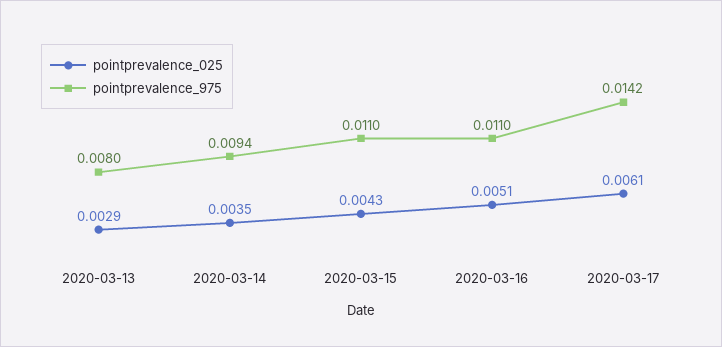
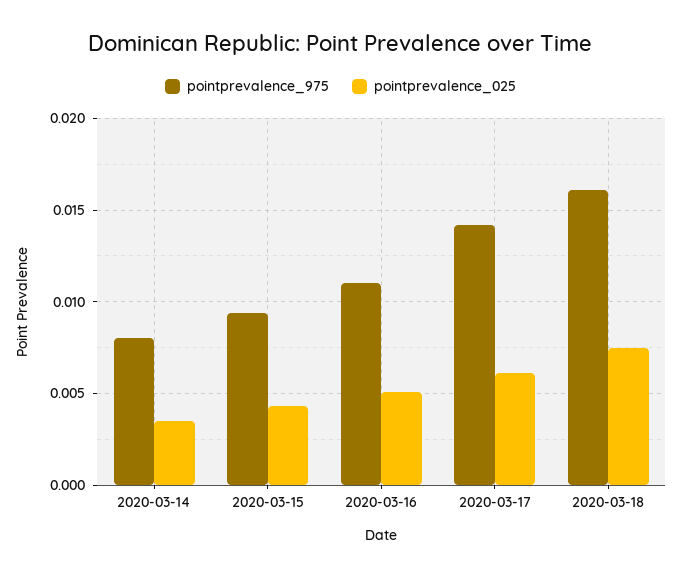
pointprevalence_025, 2020-03-13: 0.0029 -> none
pointprevalence_975, 2020-03-13: 0.008 -> none
pointprevalence_975, 2020-03-14: 0.0094 -> 0.008
pointprevalence_975, 2020-03-15: 0.011 -> 0.0095
pointprevalence_975, 2020-03-18: none -> 0.016
pointprevalence_025, 2020-03-18: none -> 0.0075

